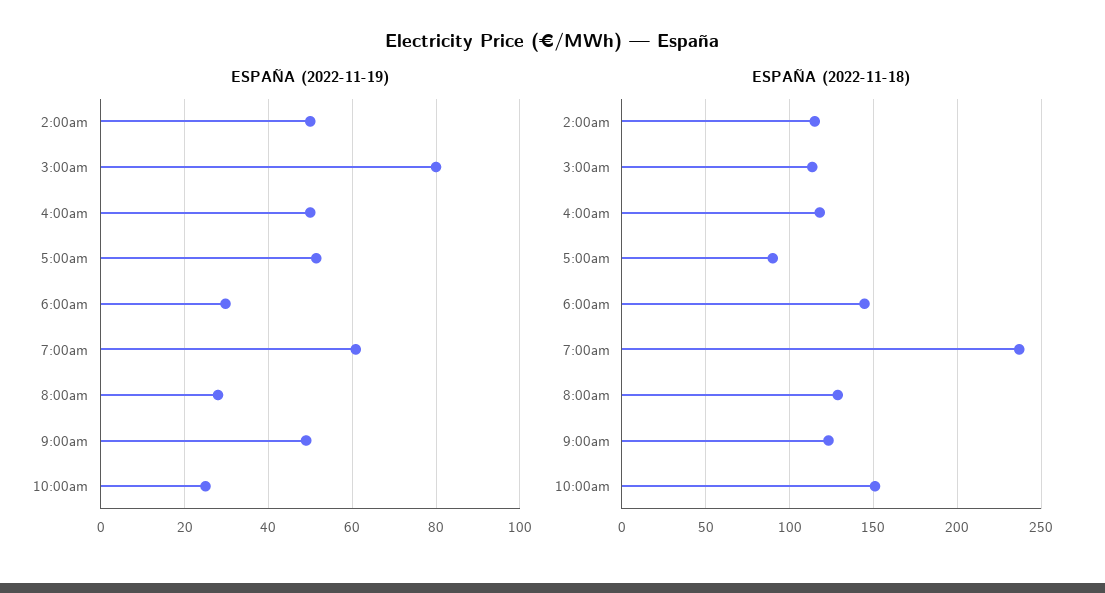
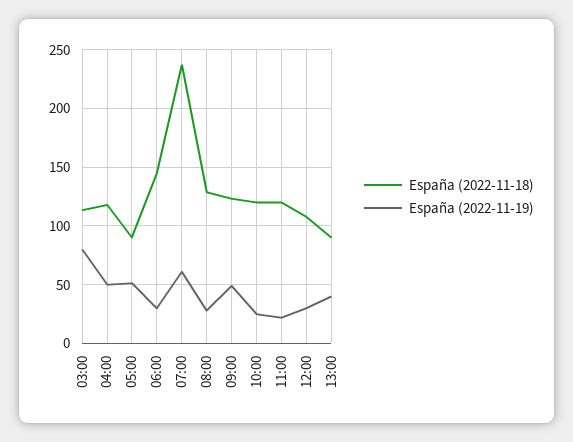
ESPAÑA (2022-11-19), 2:00am: 50 -> none
ESPAÑA (2022-11-18), 2:00am: 115 -> none
ESPAÑA (2022-11-18), 10:00am: 150 -> 120
ESPAÑA (2022-11-18), 11:00: none -> 120
ESPAÑA (2022-11-19), 11:00: none -> 20
ESPAÑA (2022-11-18), 12:00: none -> 110
ESPAÑA (2022-11-19), 12:00: none -> 30
ESPAÑA (2022-11-18), 13:00: none -> 90
ESPAÑA (2022-11-19), 13:00: none -> 40

